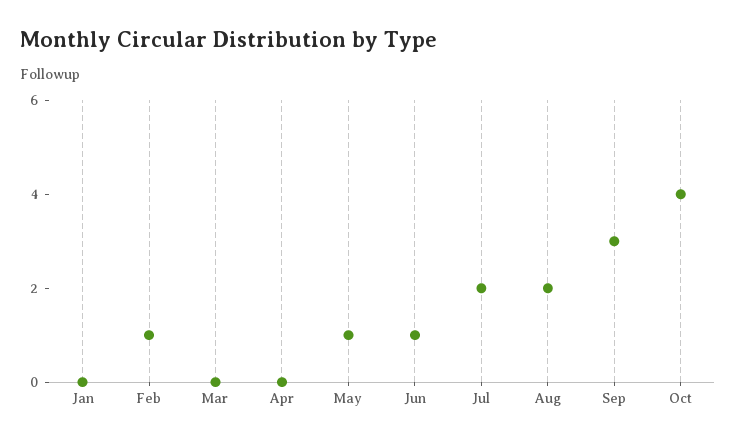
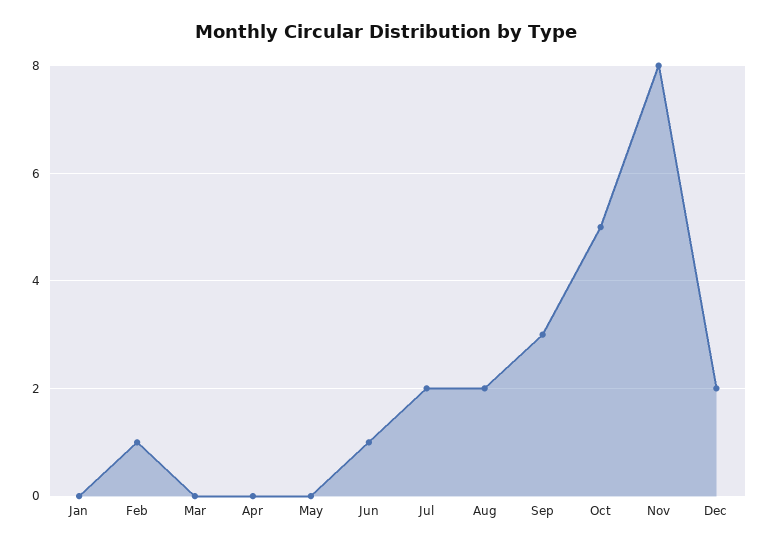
May: 1 -> 0
Oct: 4 -> 5
Nov: none -> 8
Dec: none -> 2

